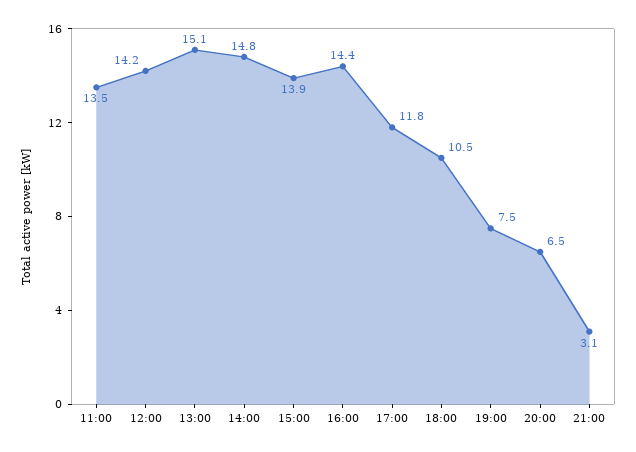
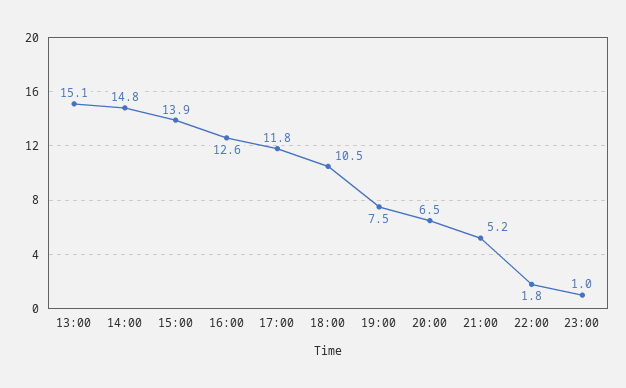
11:00: 13.5 -> none
12:00: 14.2 -> none
16:00: 14.4 -> 12.6
21:00: 3.1 -> 5.2
22:00: none -> 1.8
23:00: none -> 1

